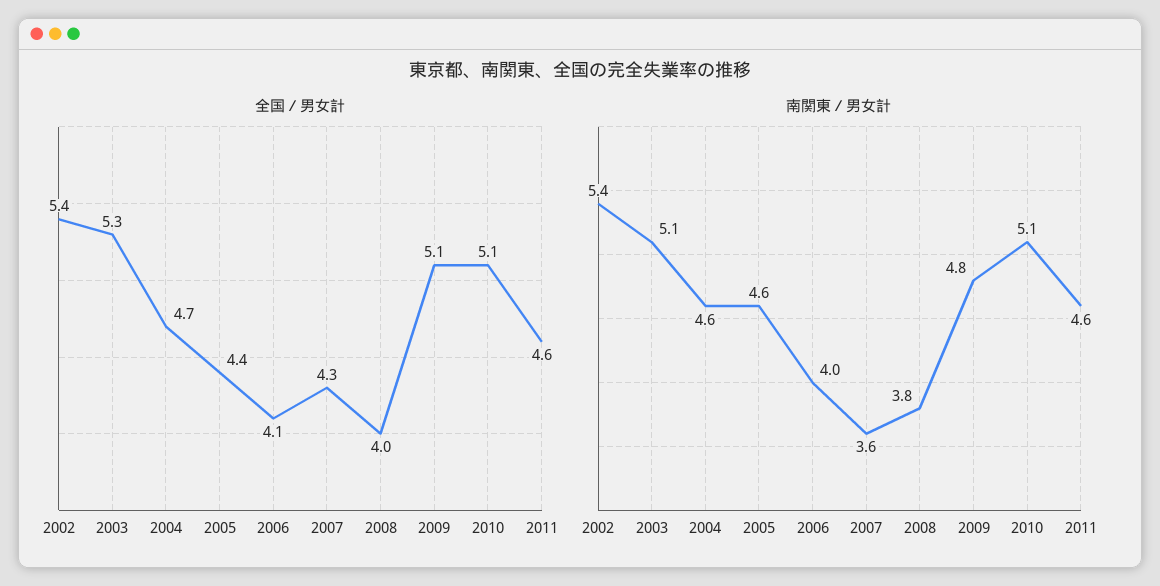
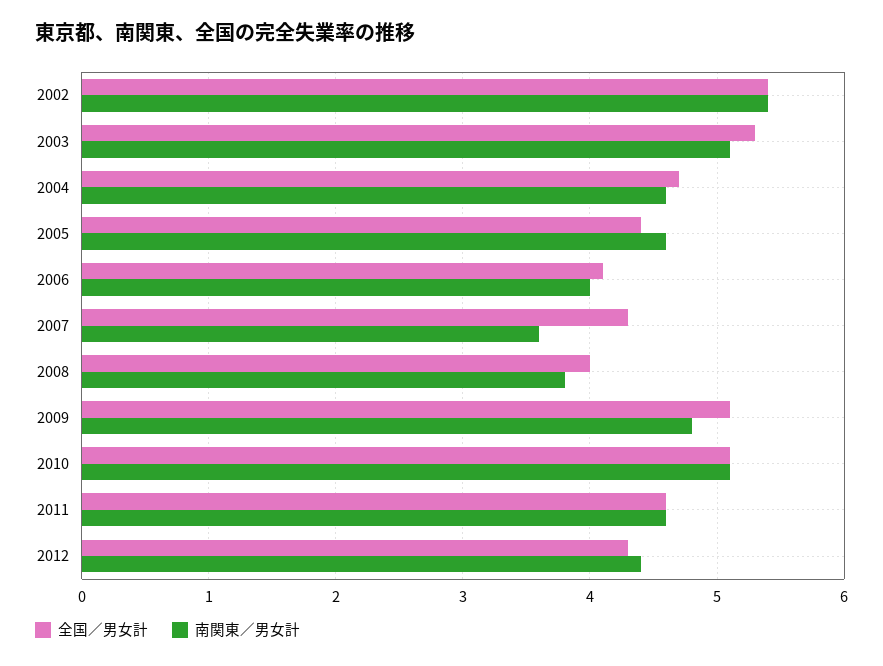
全国／男女計, 2012: none -> 4.3
南関東／男女計, 2012: none -> 4.4

